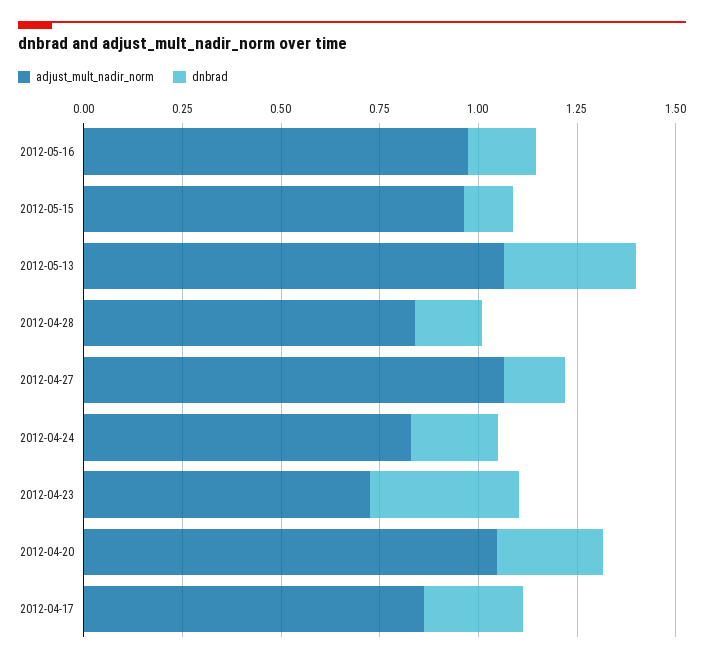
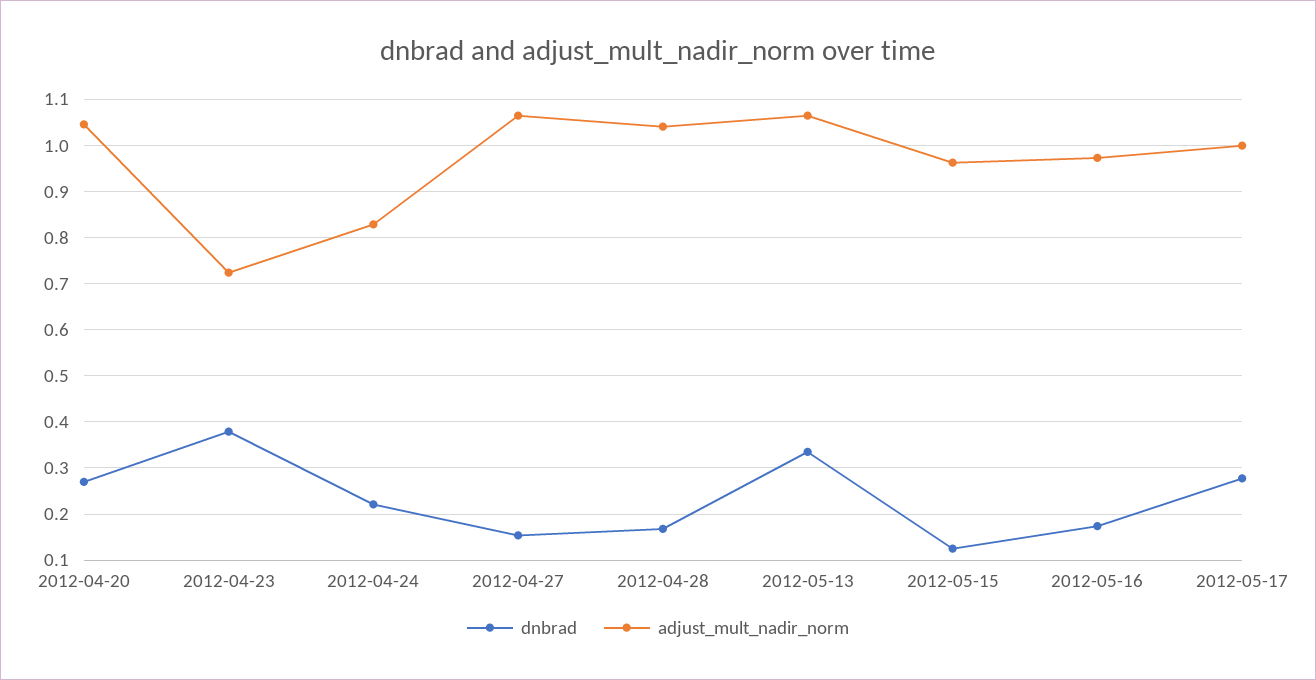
adjust_mult_nadir_norm, 2012-04-28: 0.85 -> 1.04
adjust_mult_nadir_norm, 2012-04-17: 0.85 -> none
dnbrad, 2012-04-17: 0.25 -> none
dnbrad, 2012-05-17: none -> 0.28
adjust_mult_nadir_norm, 2012-05-17: none -> 1

